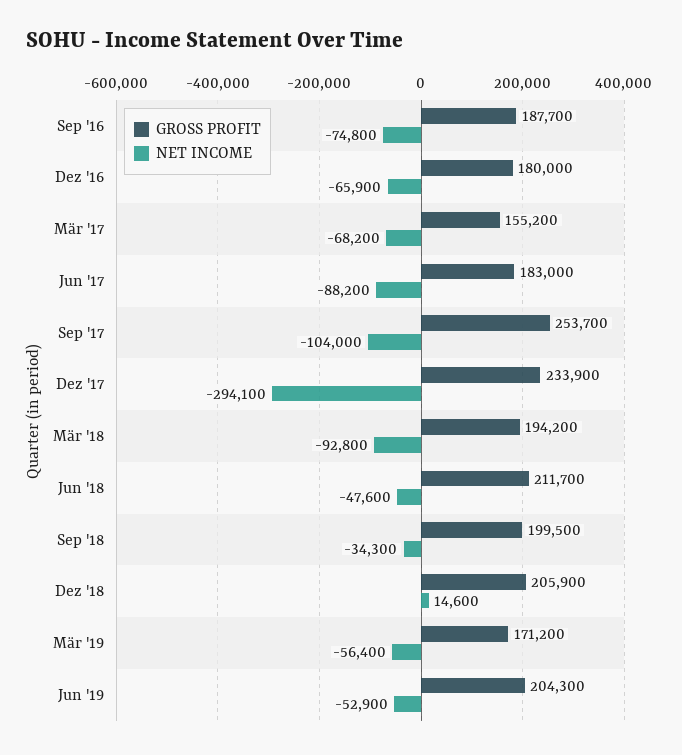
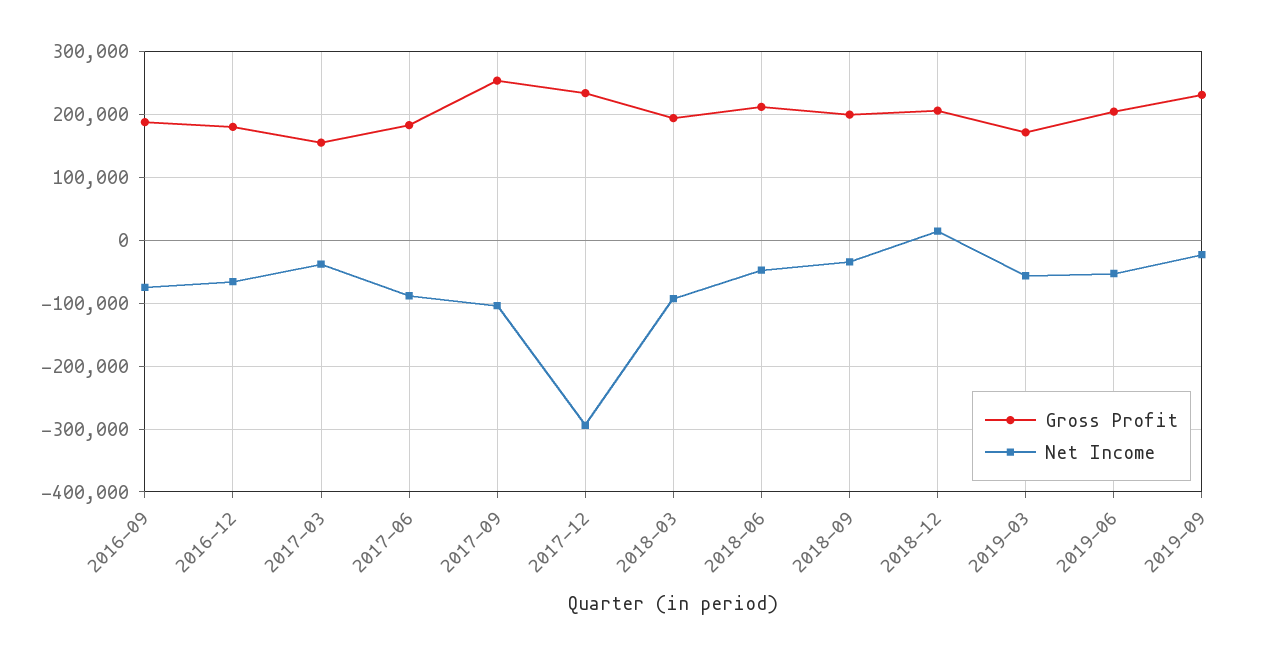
NET INCOME, Mär '17: -68200 -> -40000
GROSS PROFIT, 2019-09: none -> 230000
NET INCOME, 2019-09: none -> -20000

